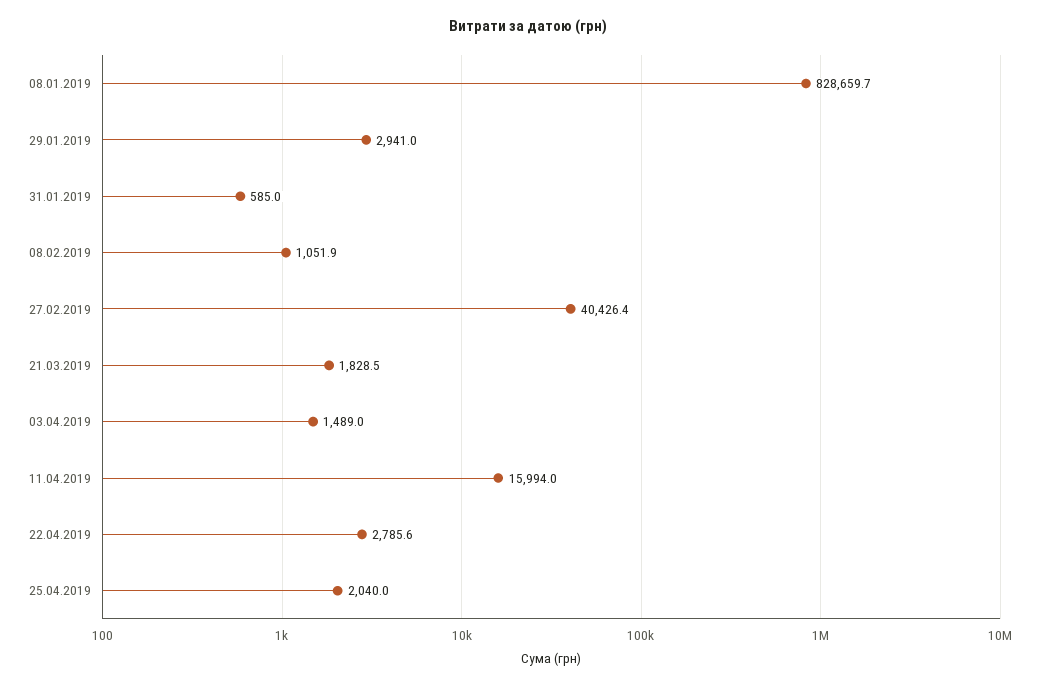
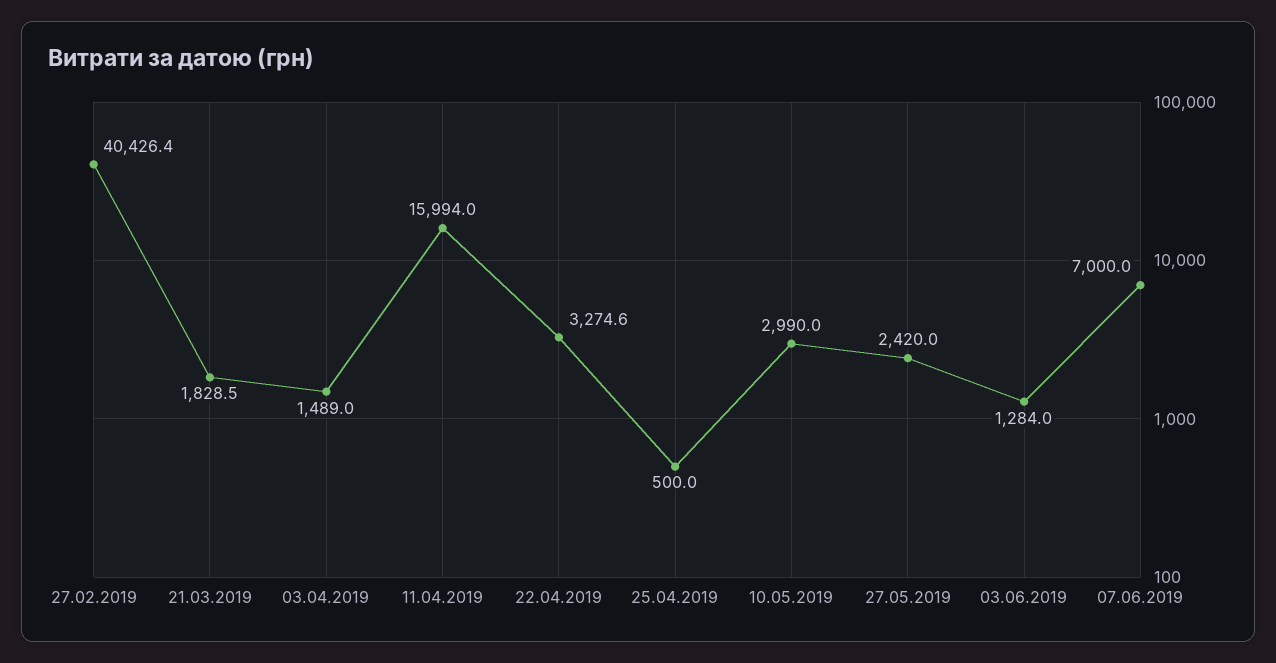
08.01.2019: 828659.7 -> none
29.01.2019: 2941 -> none
31.01.2019: 585 -> none
08.02.2019: 1051.9 -> none
22.04.2019: 2785.6 -> 3274.6
25.04.2019: 2040 -> 500
10.05.2019: none -> 2990
27.05.2019: none -> 2420
03.06.2019: none -> 1284
07.06.2019: none -> 7000

